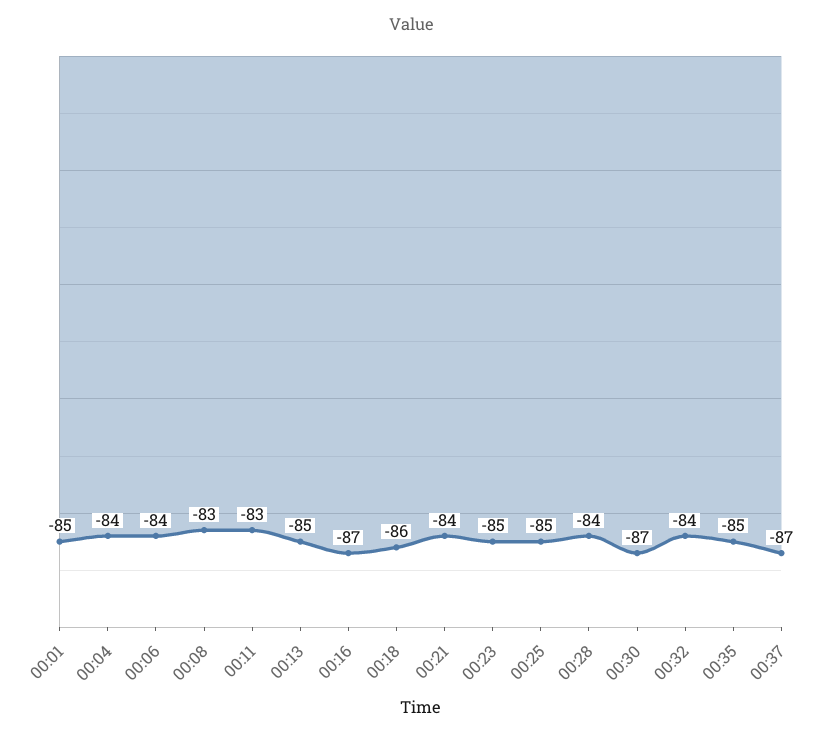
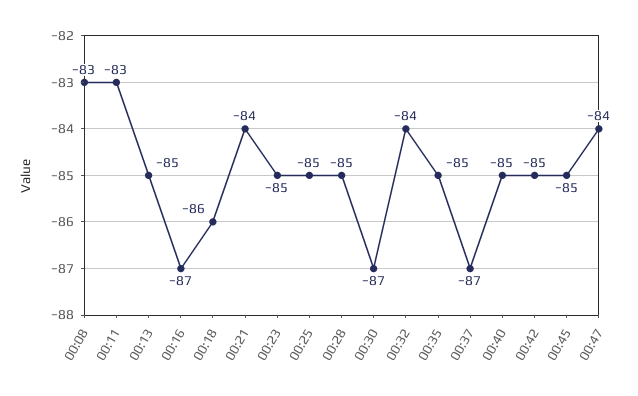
00:01: -85 -> none
00:04: -84 -> none
00:06: -84 -> none
00:28: -84 -> -85
00:40: none -> -85
00:42: none -> -85
00:45: none -> -85
00:47: none -> -84

